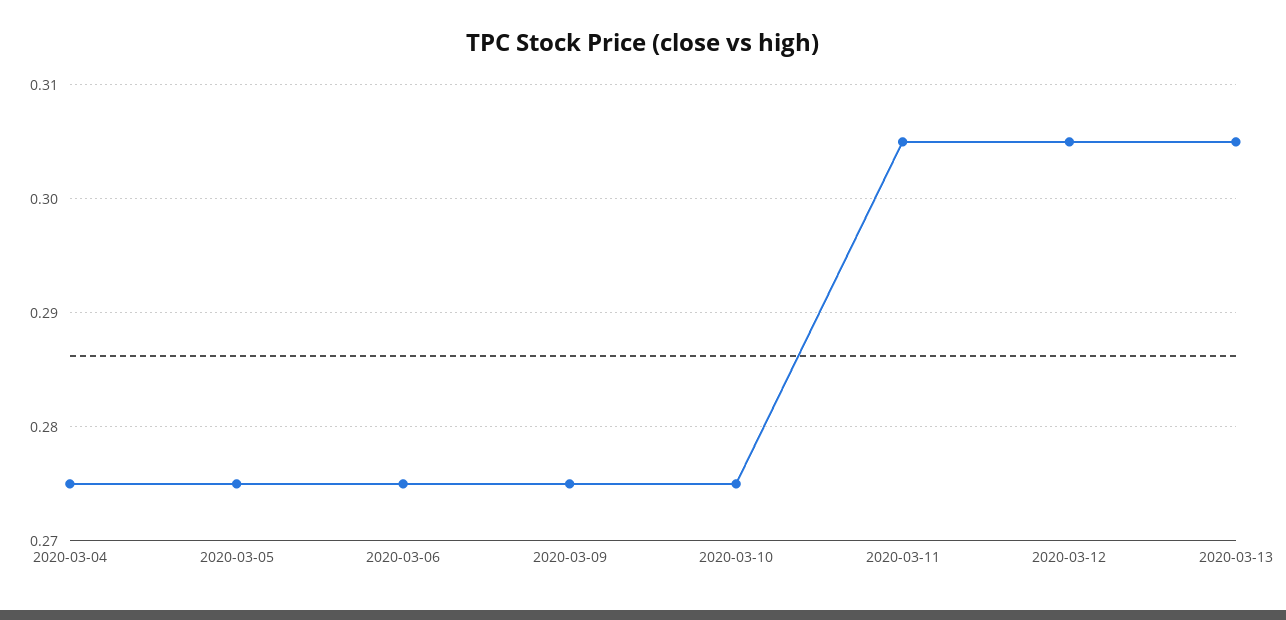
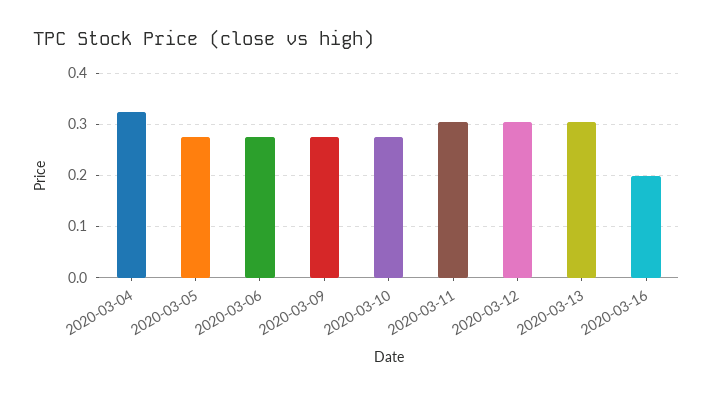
2020-03-04: 0.275 -> 0.32
2020-03-16: none -> 0.2

